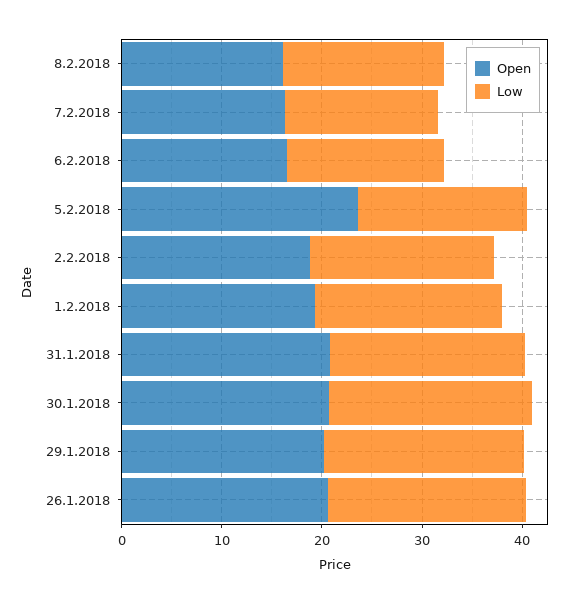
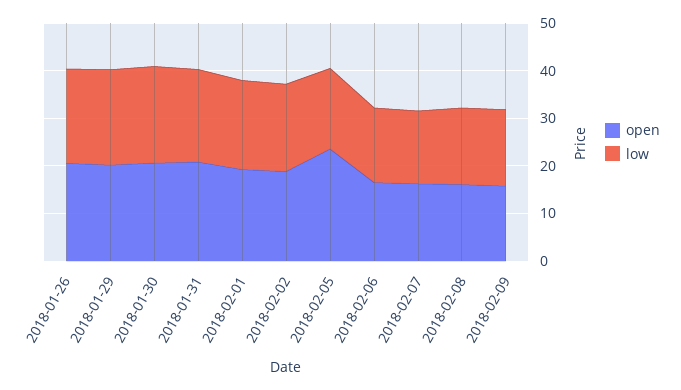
Open, 2018-02-09: none -> 16
Low, 2018-02-09: none -> 16

